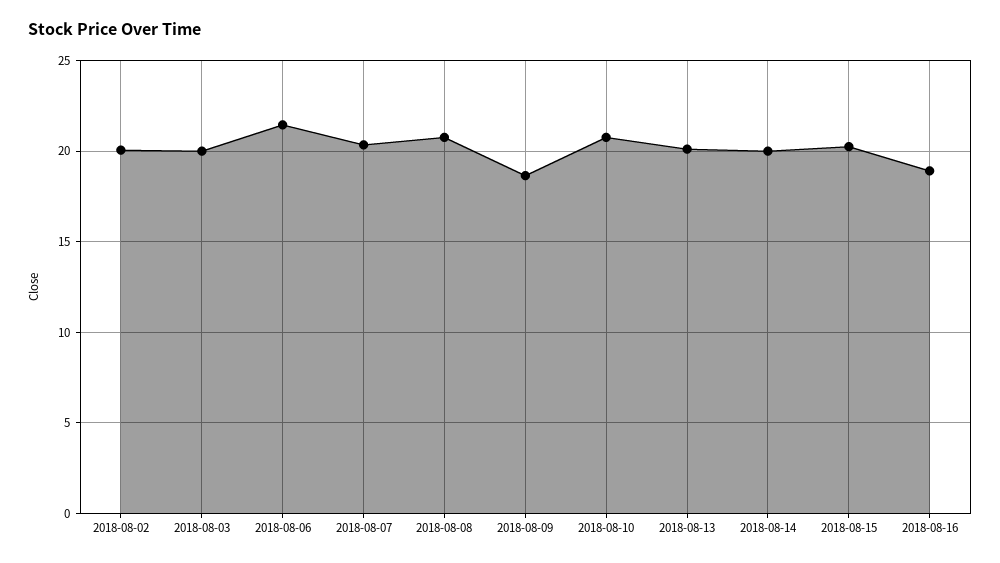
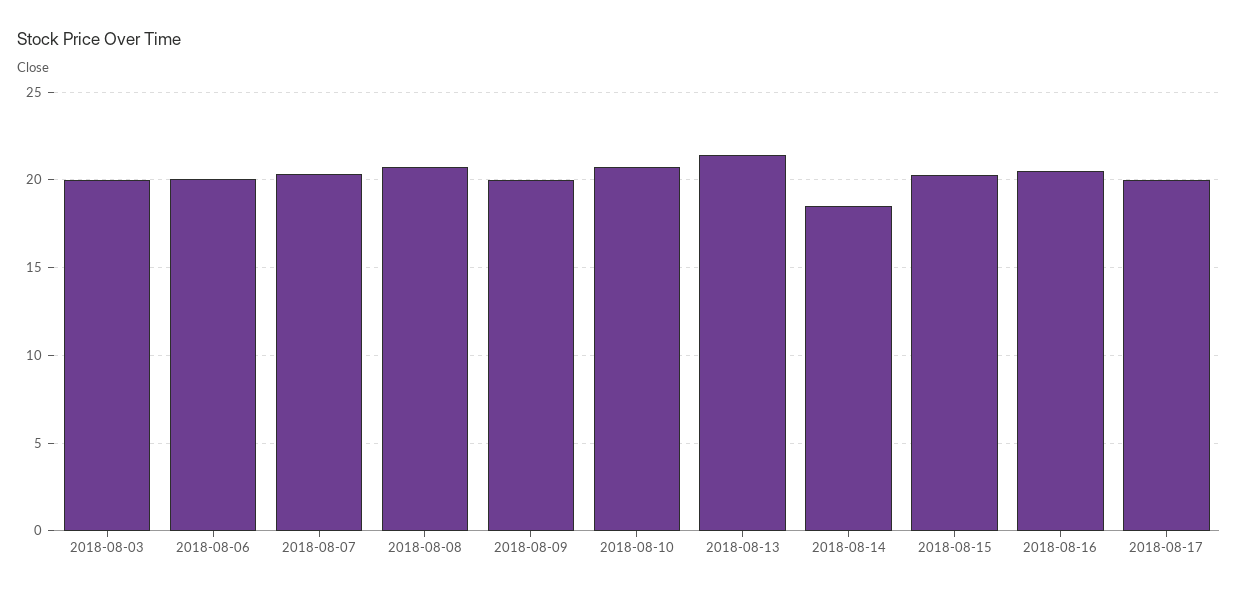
2018-08-02: 20 -> none
2018-08-06: 21.5 -> 20
2018-08-09: 18.5 -> 20
2018-08-13: 20 -> 21.5
2018-08-14: 20 -> 18.5
2018-08-16: 19 -> 20.5
2018-08-17: none -> 20

